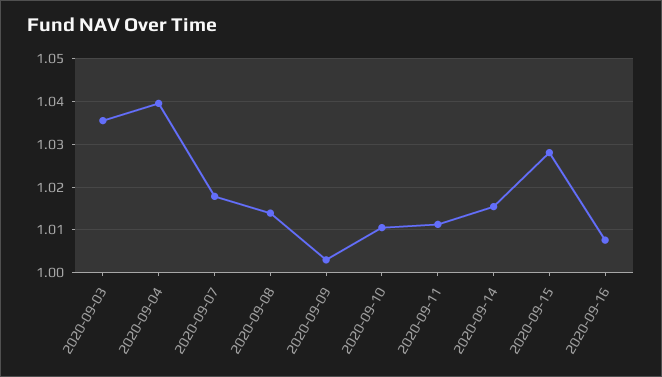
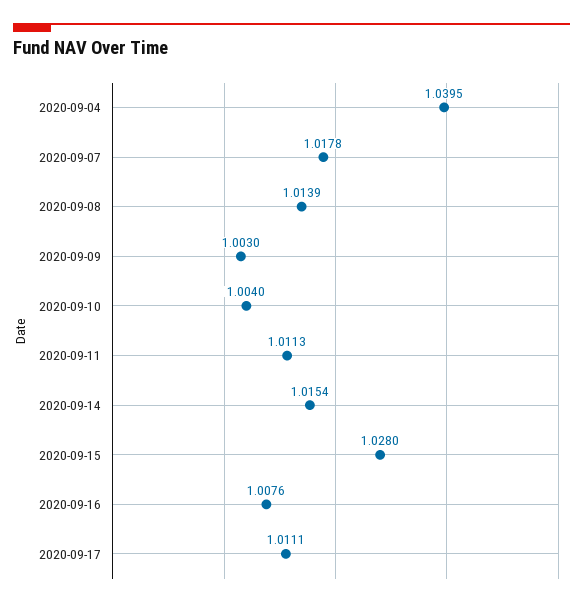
2020-09-03: 1.036 -> none
2020-09-10: 1.01 -> 1.004
2020-09-17: none -> 1.0111

